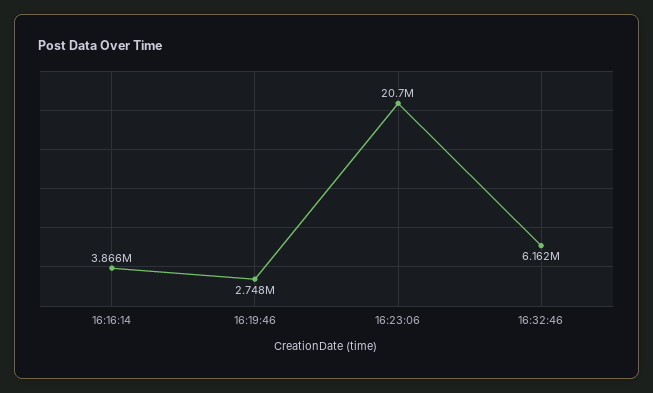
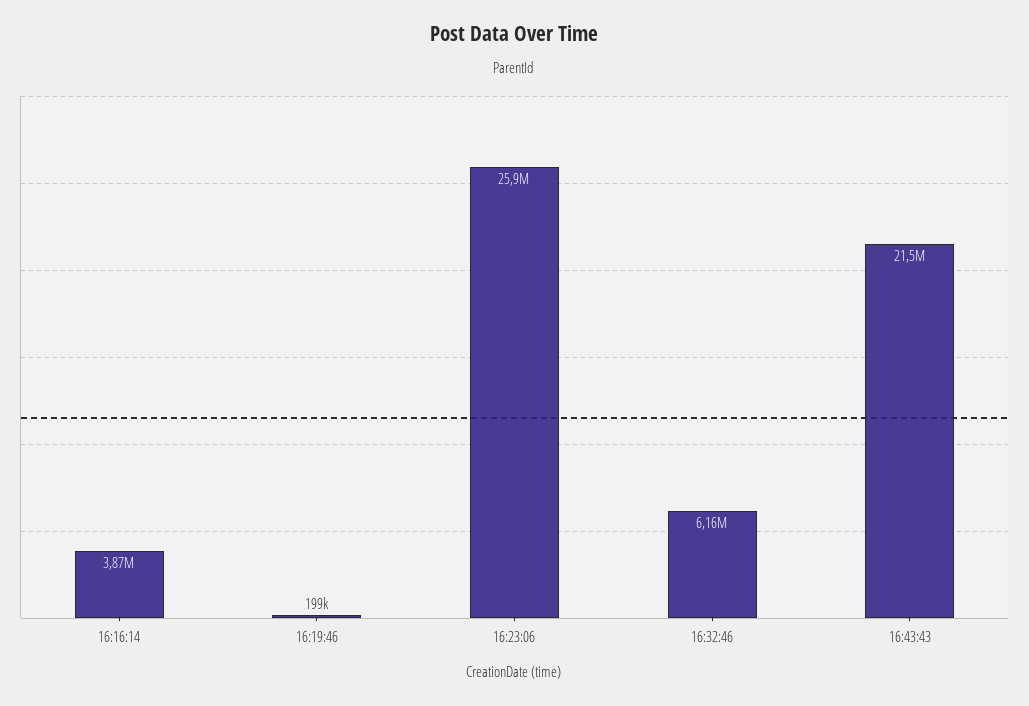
16:19:46: 2748000 -> 199000
16:23:06: 20700000 -> 25900000
16:43:43: none -> 21500000

